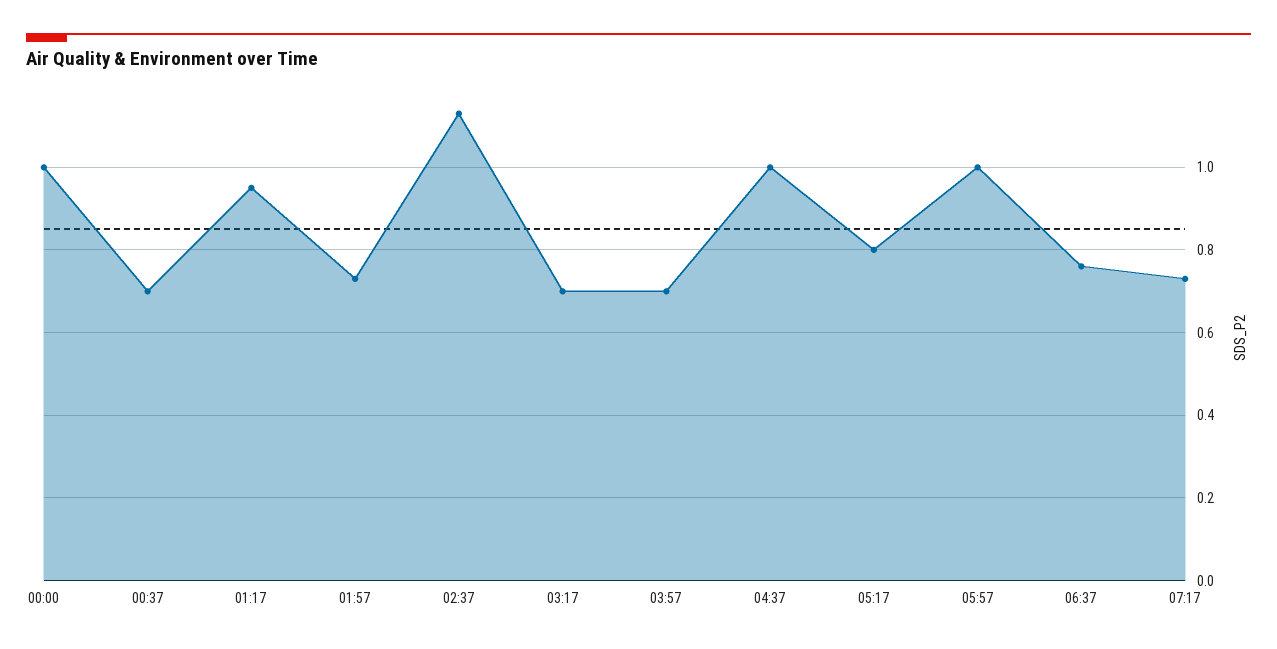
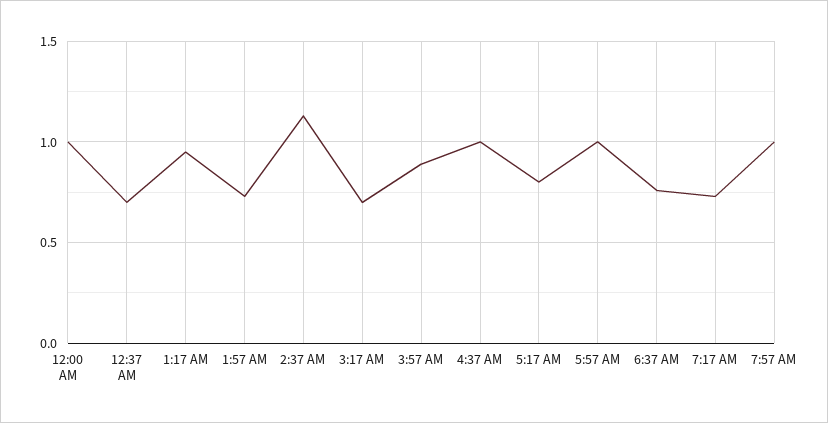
03:57: 0.7 -> 0.9
7:57 AM: none -> 1

